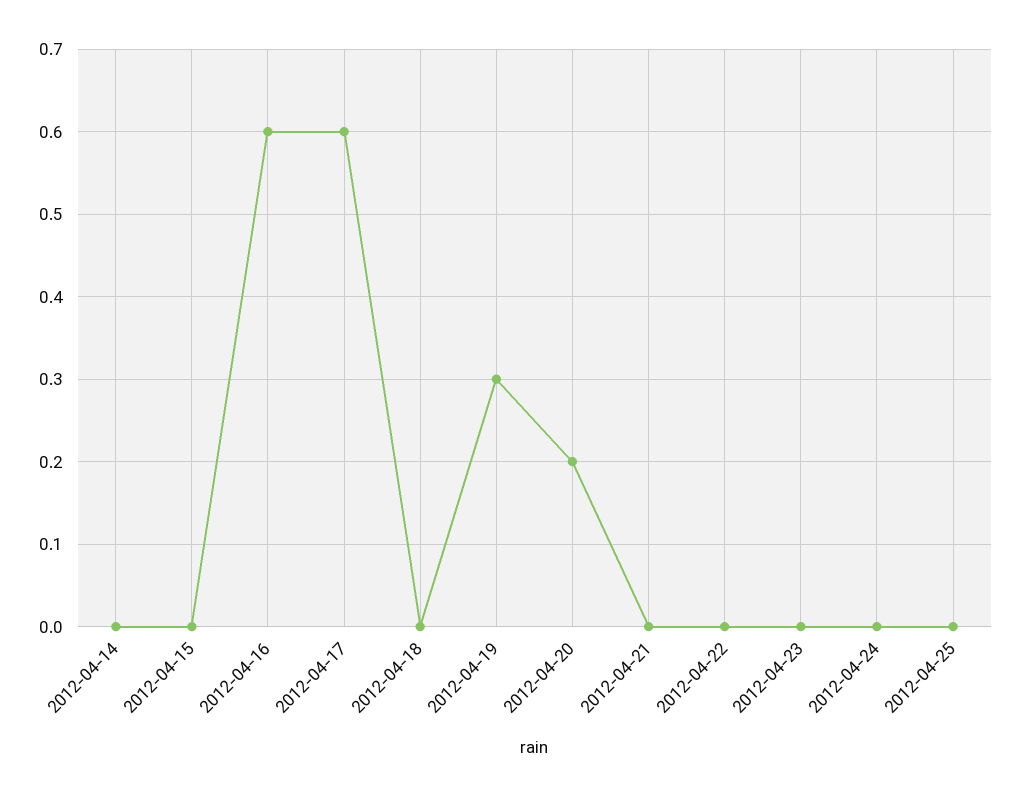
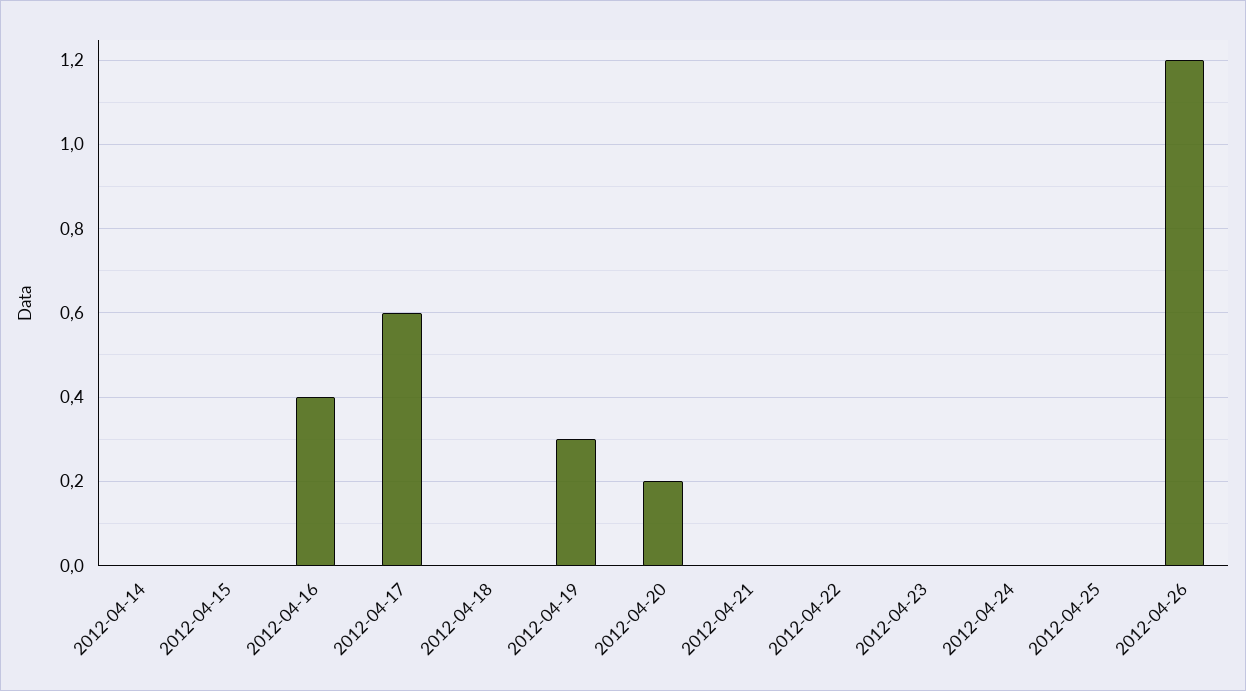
2012-04-16: 0.6 -> 0.4
2012-04-26: none -> 1.2

